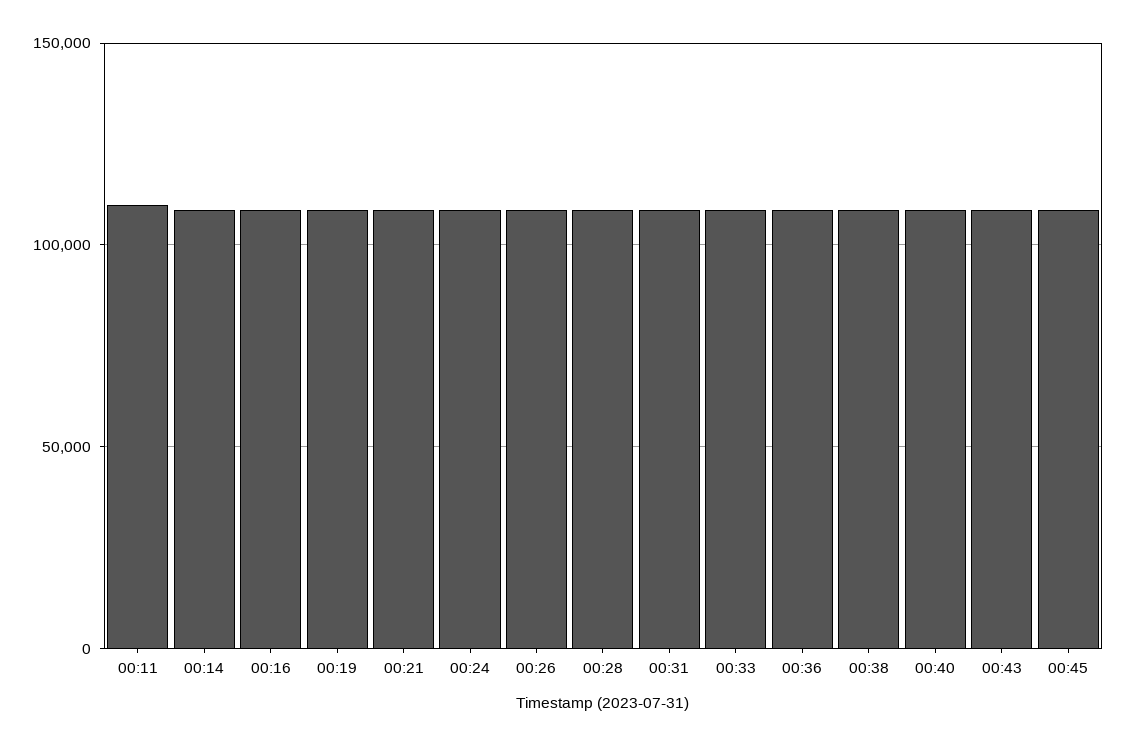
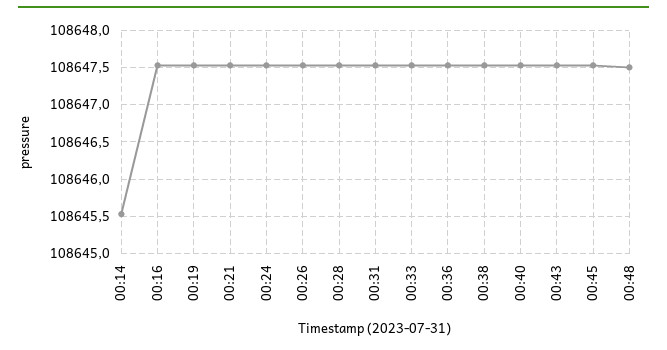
00:11: 110000 -> none
00:48: none -> 108647.5

